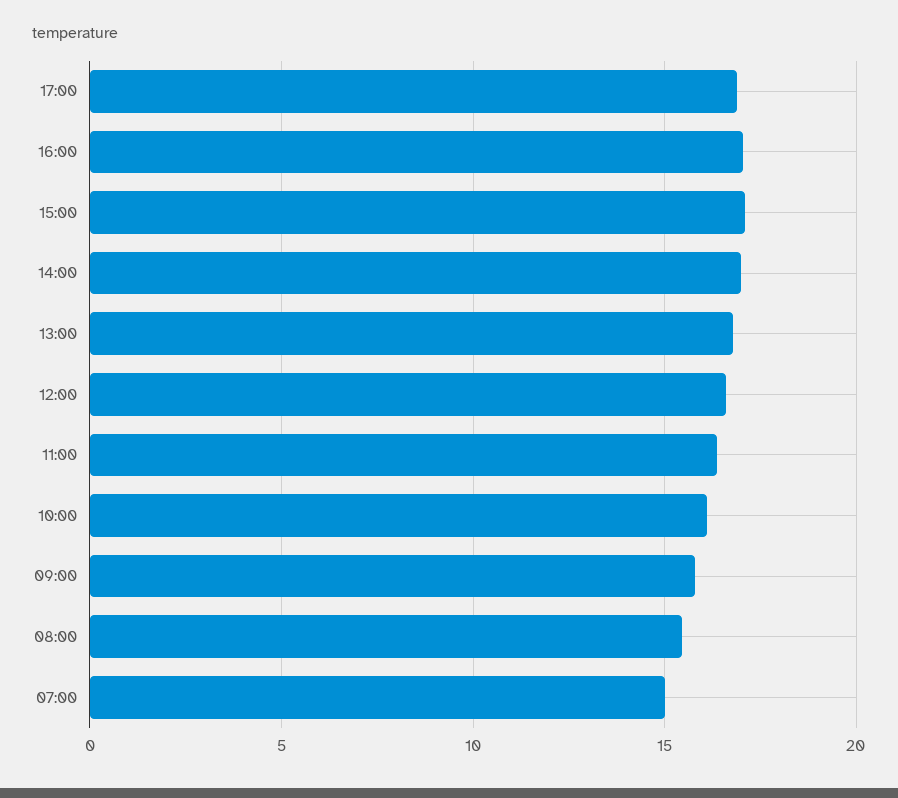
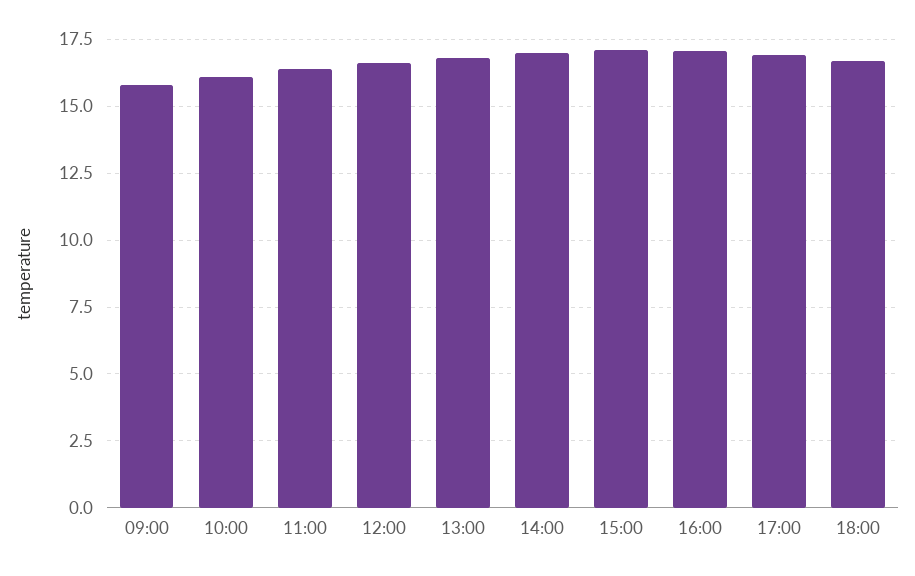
08:00: 15.5 -> none
07:00: 15 -> none
18:00: none -> 16.75

